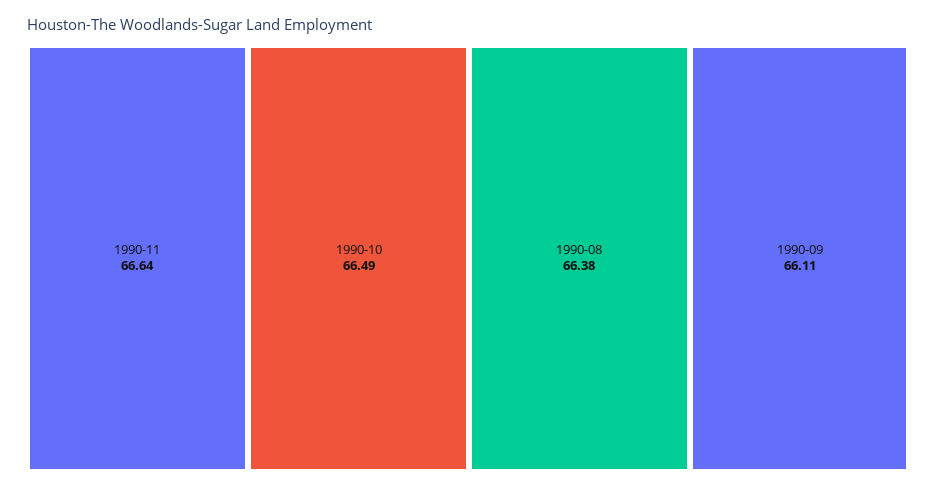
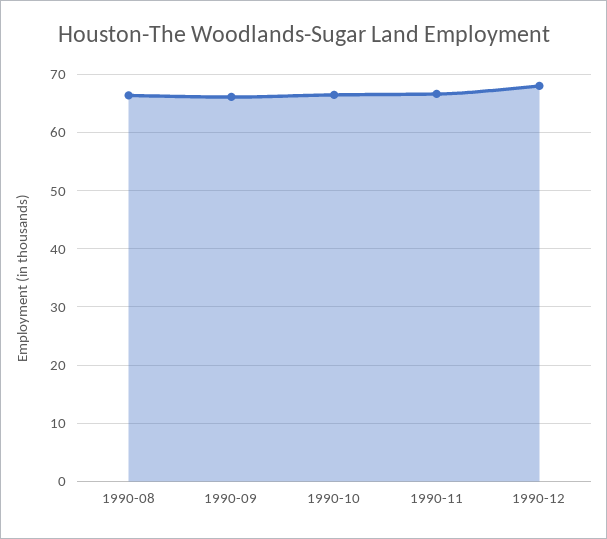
1990-12: none -> 68

